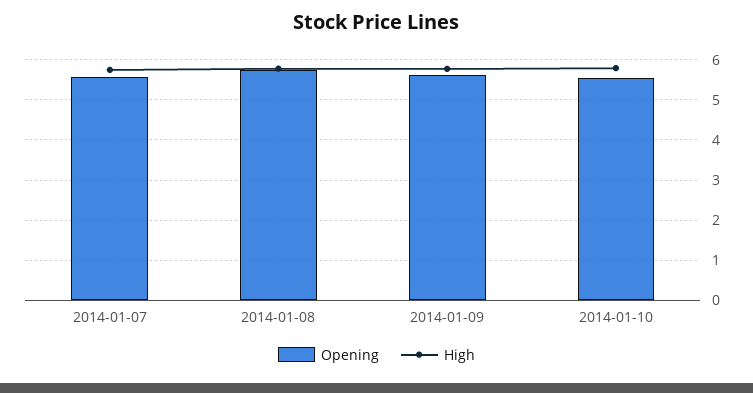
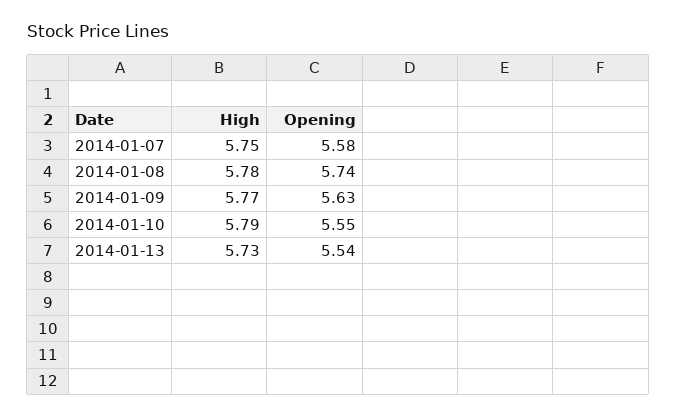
High, 2014-01-13: none -> 5.73
Opening, 2014-01-13: none -> 5.54

